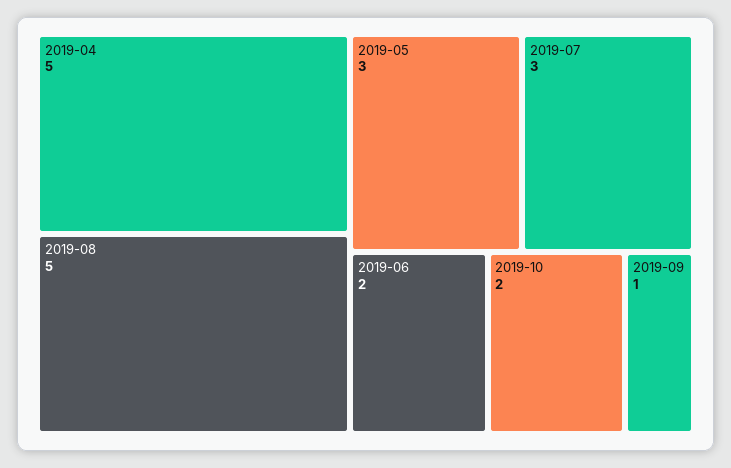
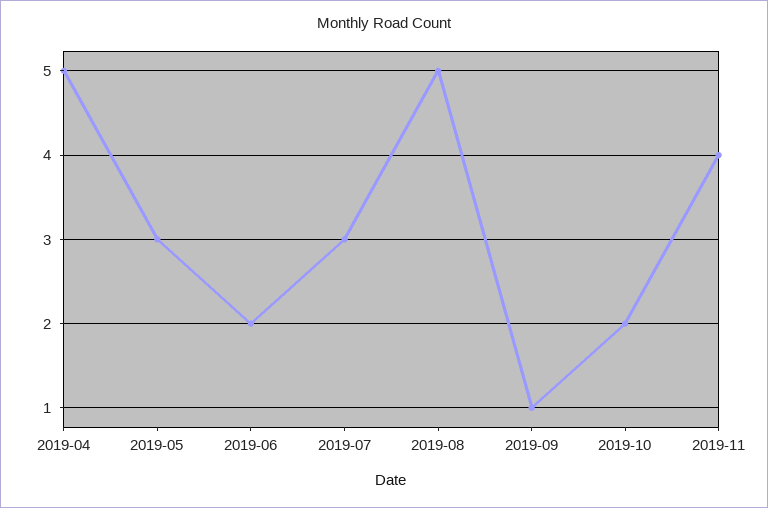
2019-11: none -> 4

